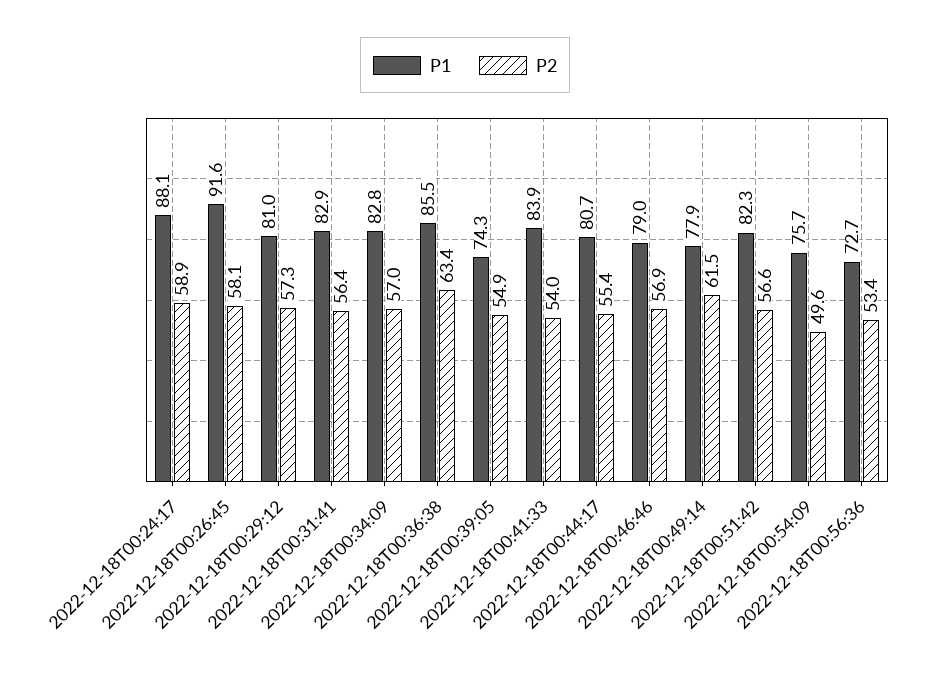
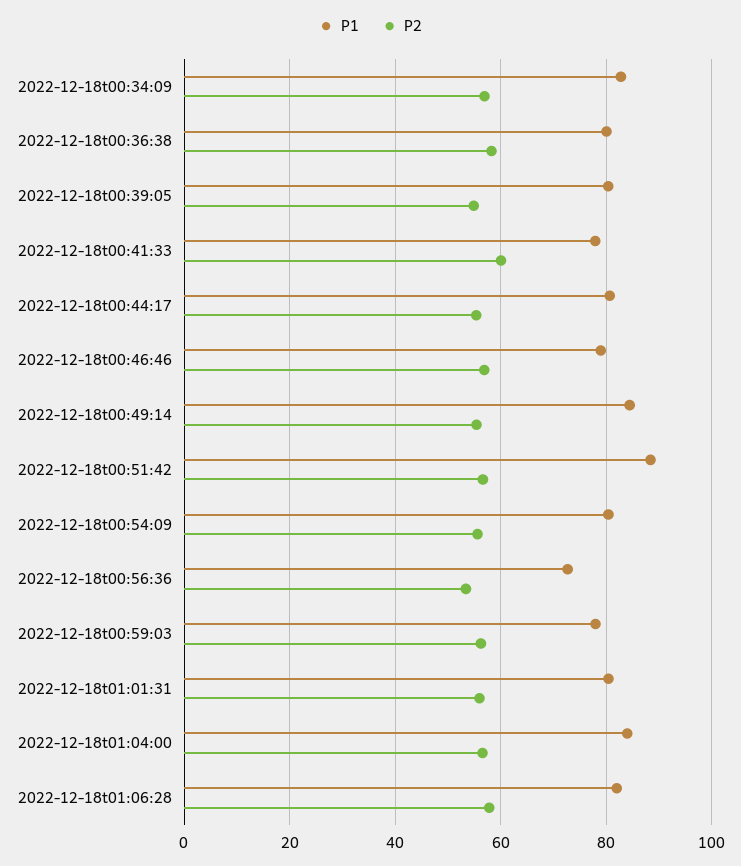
P1, 2022-12-18T00:24:17: 88.1 -> none
P2, 2022-12-18T00:24:17: 58.9 -> none
P1, 2022-12-18T00:26:45: 91.6 -> none
P2, 2022-12-18T00:26:45: 58.1 -> none
P1, 2022-12-18T00:29:12: 81 -> none
P2, 2022-12-18T00:29:12: 57.3 -> none
P1, 2022-12-18T00:31:41: 82.9 -> none
P2, 2022-12-18T00:31:41: 56.4 -> none
P1, 2022-12-18T00:36:38: 85.5 -> 80
P2, 2022-12-18T00:36:38: 63.4 -> 58
P1, 2022-12-18T00:39:05: 74.3 -> 80
P1, 2022-12-18T00:41:33: 83.9 -> 78
P2, 2022-12-18T00:41:33: 54 -> 60
P1, 2022-12-18T00:49:14: 77.9 -> 84
P2, 2022-12-18T00:49:14: 61.5 -> 56
P1, 2022-12-18T00:51:42: 82.3 -> 88
P1, 2022-12-18T00:54:09: 75.7 -> 80
P2, 2022-12-18T00:54:09: 49.6 -> 56
P1, 2022-12-18t00:59:03: none -> 78
P2, 2022-12-18t00:59:03: none -> 56
P1, 2022-12-18t01:01:31: none -> 80
P2, 2022-12-18t01:01:31: none -> 56
P1, 2022-12-18t01:04:00: none -> 84
P2, 2022-12-18t01:04:00: none -> 56
P1, 2022-12-18t01:06:28: none -> 82
P2, 2022-12-18t01:06:28: none -> 58

